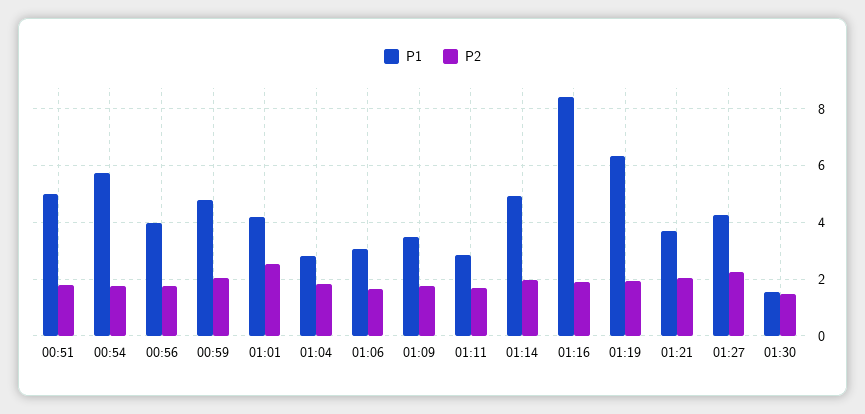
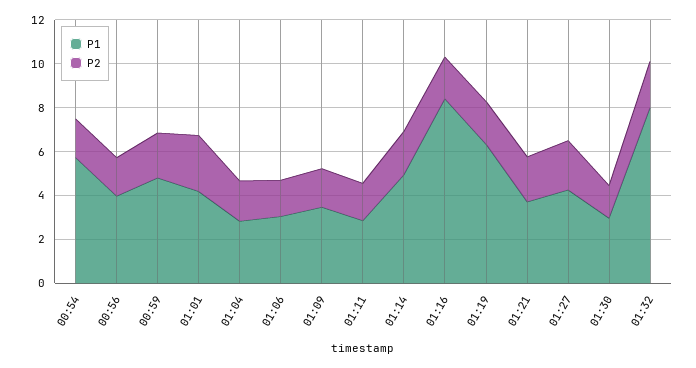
P1, 00:51: 5 -> none
P2, 00:51: 1.75 -> none
P1, 01:30: 1.5 -> 3
P1, 01:32: none -> 8
P2, 01:32: none -> 2

